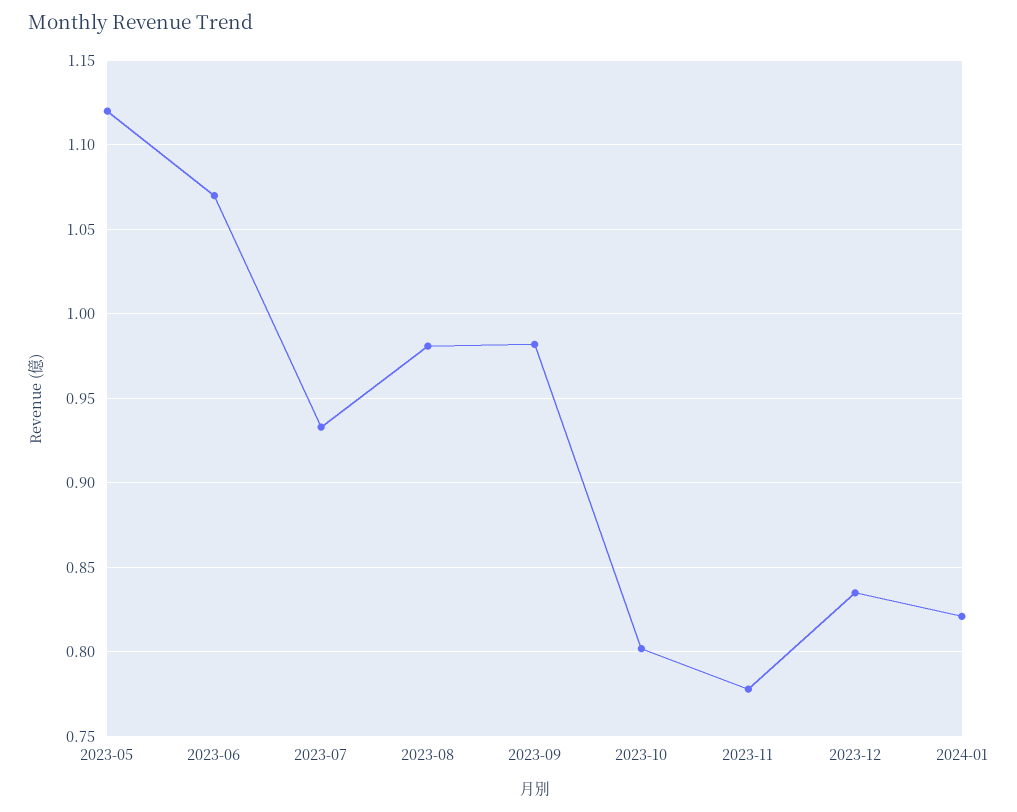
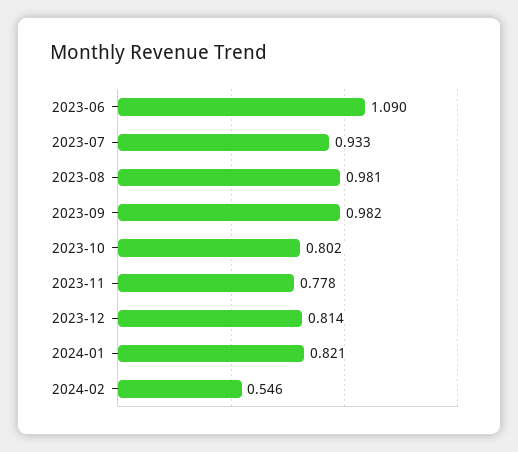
2023-05: 1.12 -> none
2023-06: 1.07 -> 1.09
2023-12: 0.835 -> 0.814
2024-02: none -> 0.546

